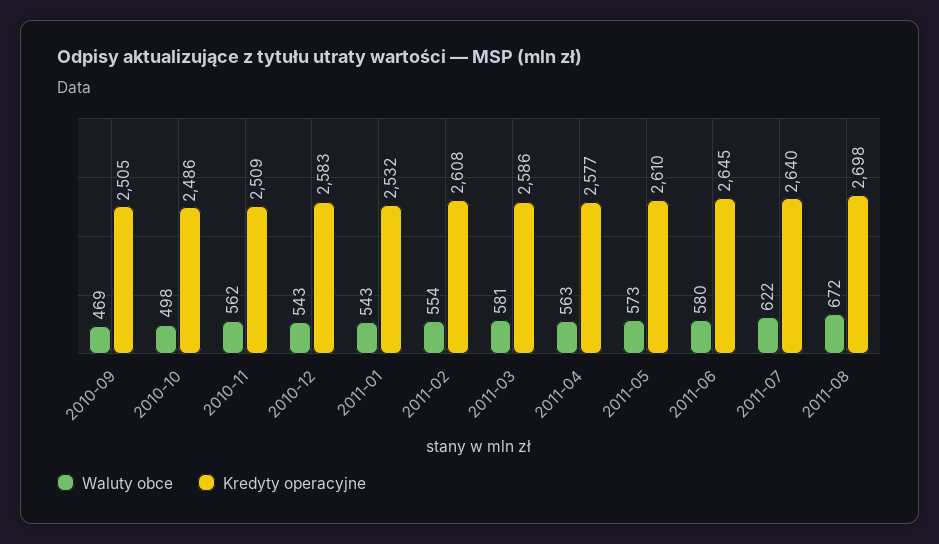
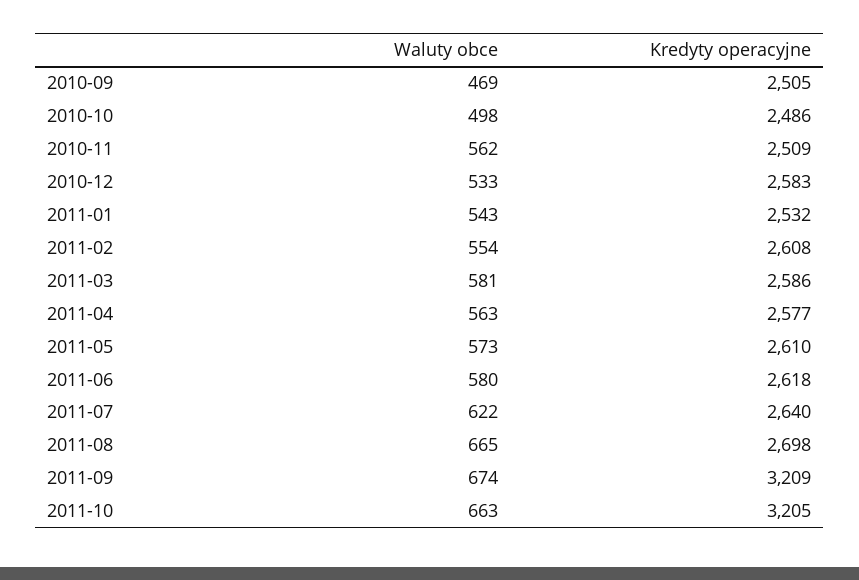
Waluty obce, 2010-12: 543 -> 533
Kredyty operacyjne, 2011-06: 2645 -> 2618
Waluty obce, 2011-08: 672 -> 665
Waluty obce, 2011-09: none -> 674
Kredyty operacyjne, 2011-09: none -> 3209
Waluty obce, 2011-10: none -> 663
Kredyty operacyjne, 2011-10: none -> 3205

